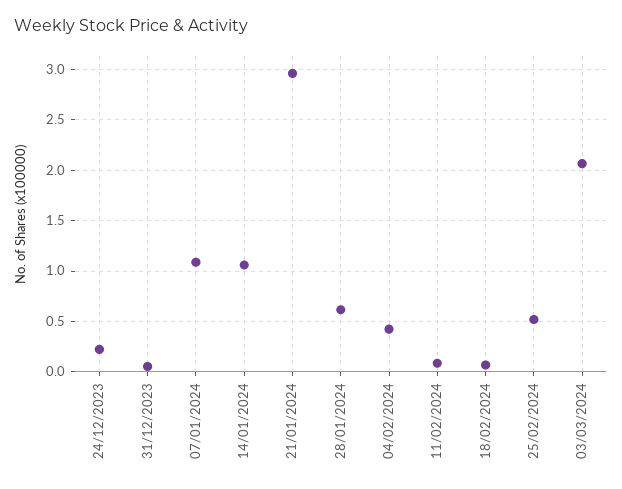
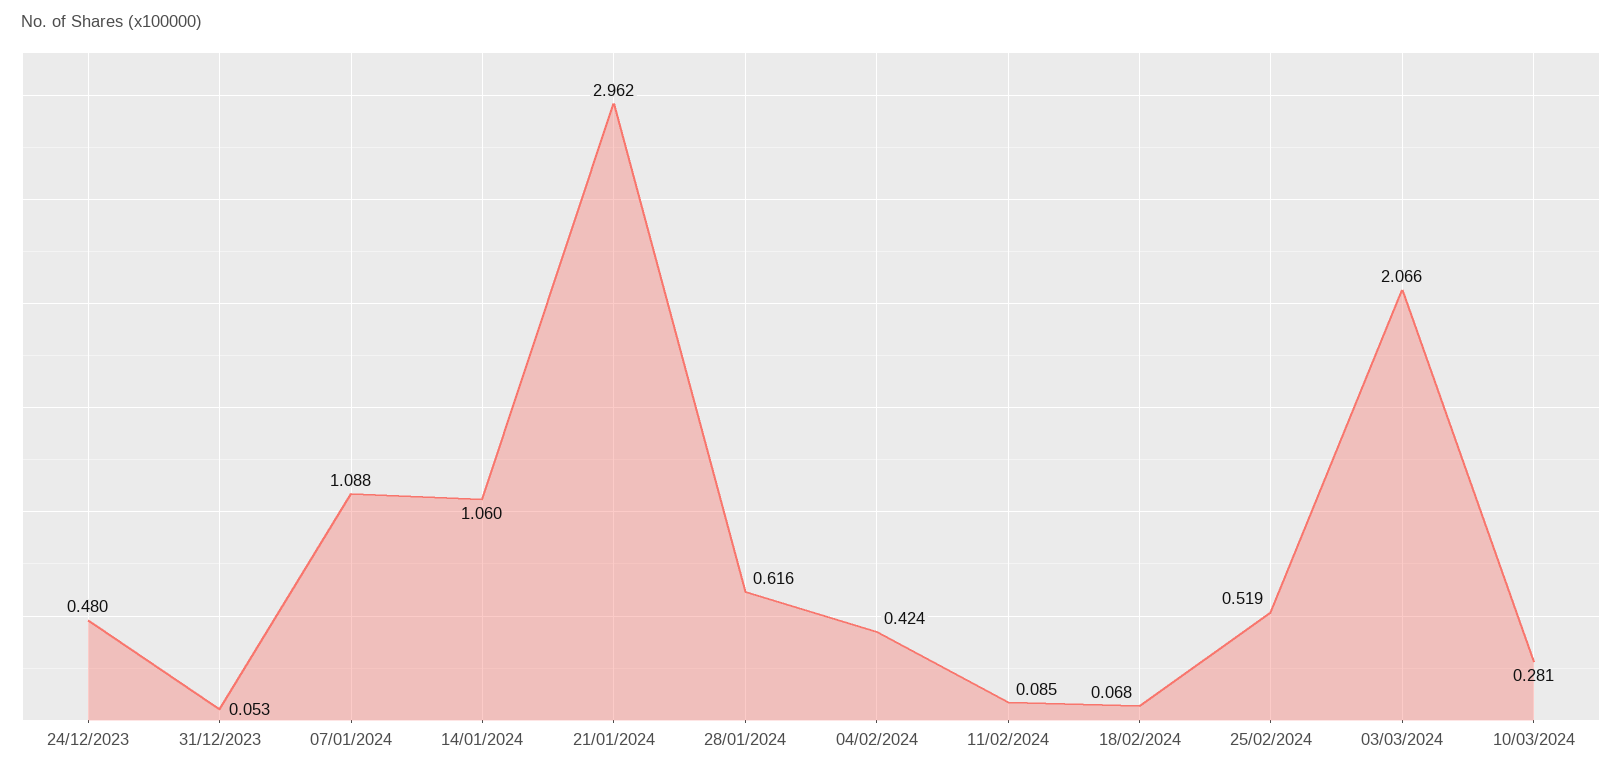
24/12/2023: 0.2 -> 0.48
10/03/2024: none -> 0.281

